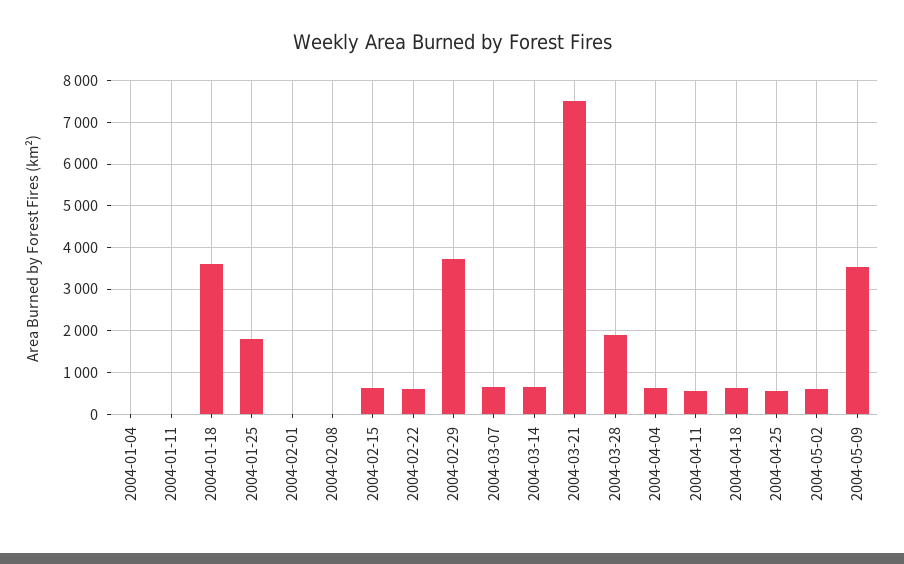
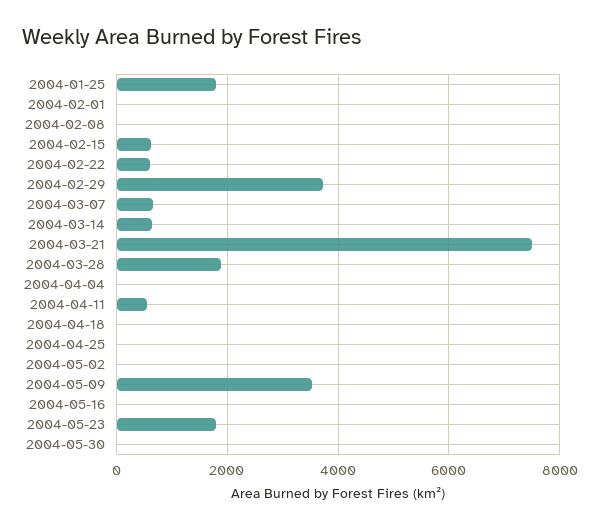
2004-01-04: 0 -> none
2004-01-11: 0 -> none
2004-01-18: 3600 -> none
2004-04-04: 600 -> 0
2004-04-18: 600 -> 0
2004-04-25: 600 -> 0
2004-05-02: 600 -> 0
2004-05-16: none -> 0
2004-05-23: none -> 1800
2004-05-30: none -> 0

